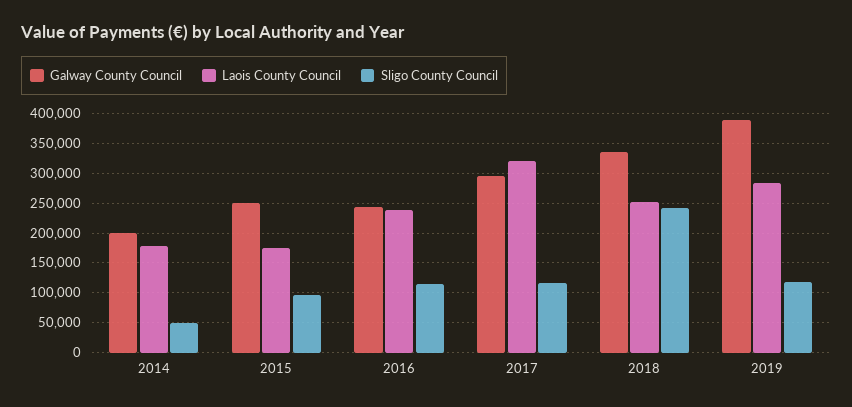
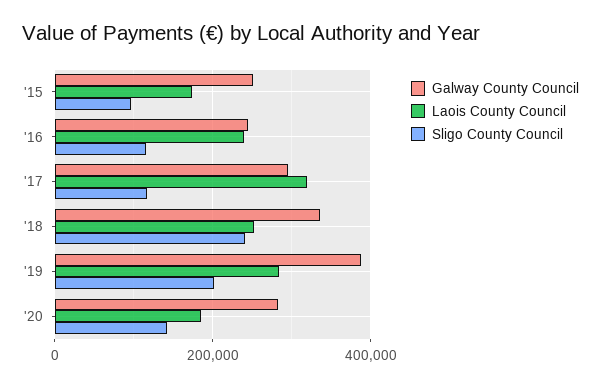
Galway County Council, 2014: 200000 -> none
Laois County Council, 2014: 175000 -> none
Sligo County Council, 2014: 50000 -> none
Sligo County Council, 2019: 125000 -> 200000
Galway County Council, '20: none -> 280000
Laois County Council, '20: none -> 180000
Sligo County Council, '20: none -> 140000

